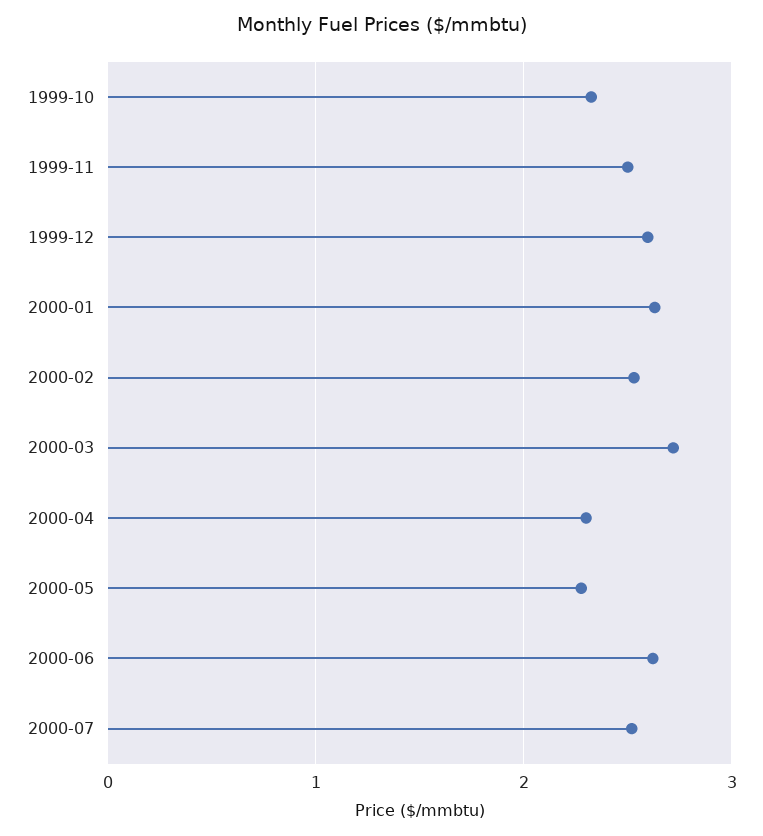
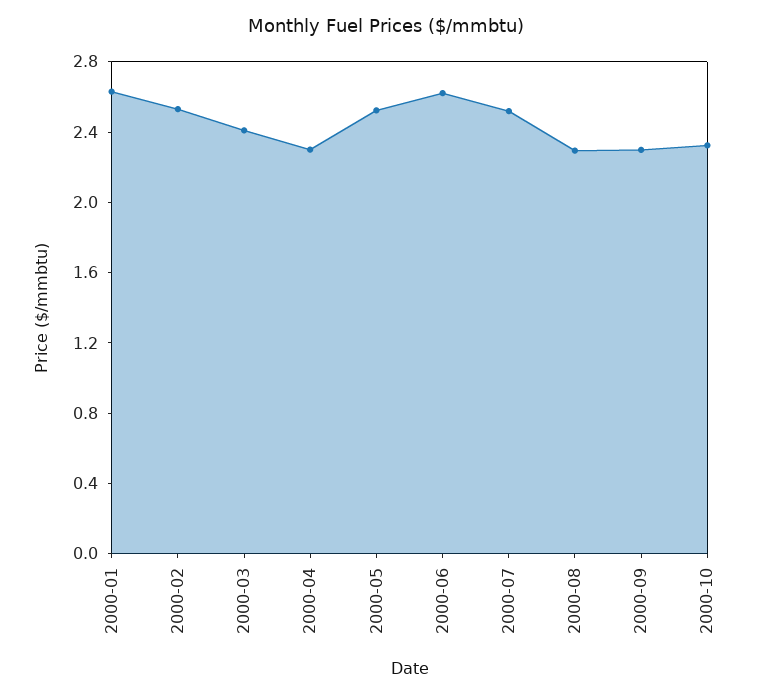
1999-10: 2.3 -> none
1999-11: 2.5 -> none
1999-12: 2.6 -> none
2000-03: 2.7 -> 2.4
2000-05: 2.3 -> 2.5
2000-08: none -> 2.3
2000-09: none -> 2.3
2000-10: none -> 2.3

